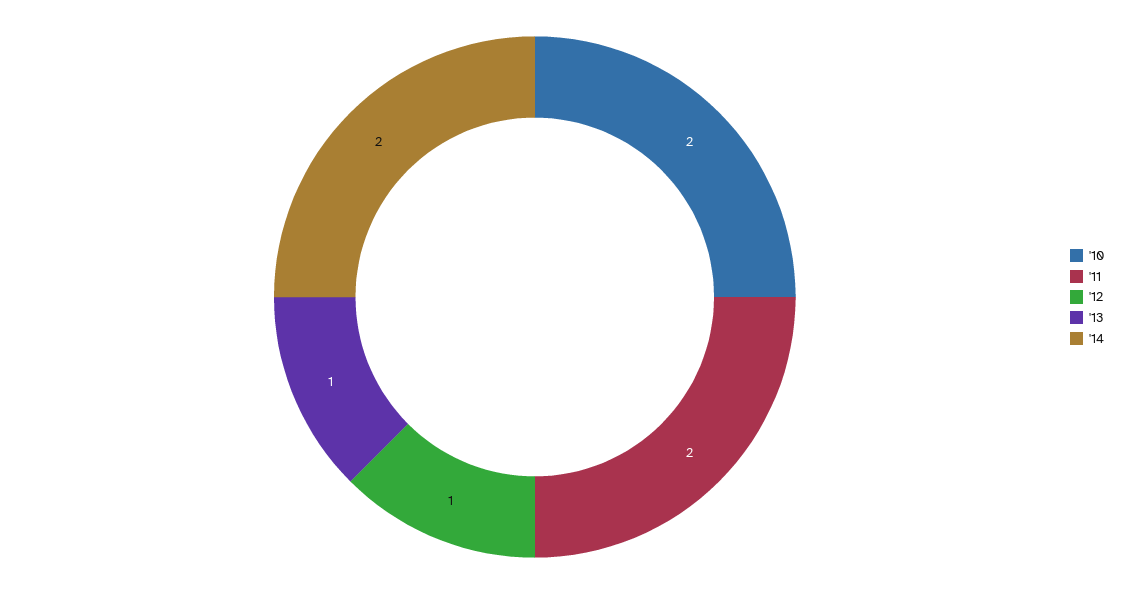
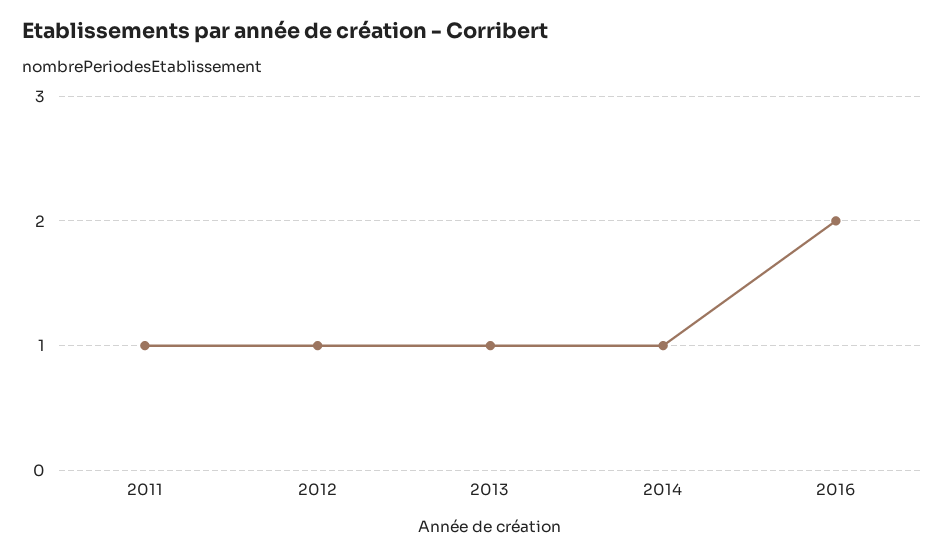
'10: 2 -> none
'11: 2 -> 1
'14: 2 -> 1
2016: none -> 2

